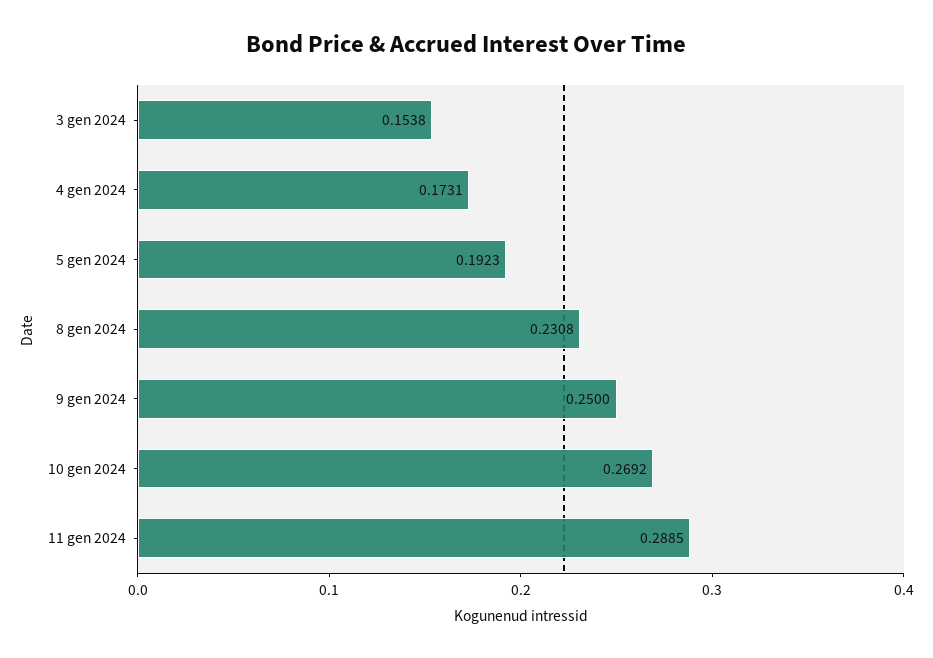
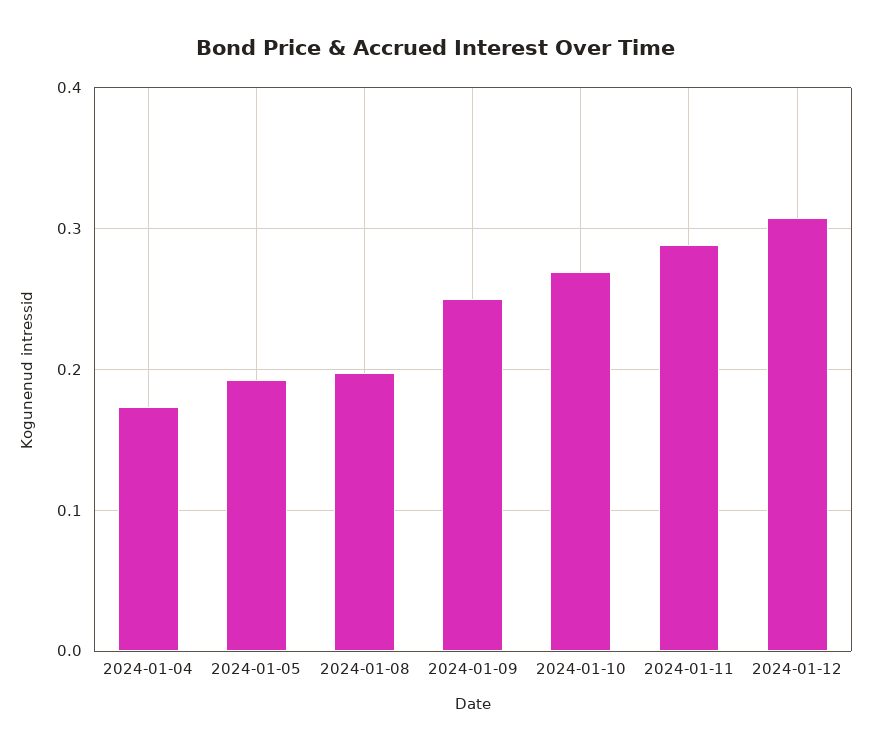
3 gen 2024: 0.1538 -> none
8 gen 2024: 0.2308 -> 0.2
2024-01-12: none -> 0.31

